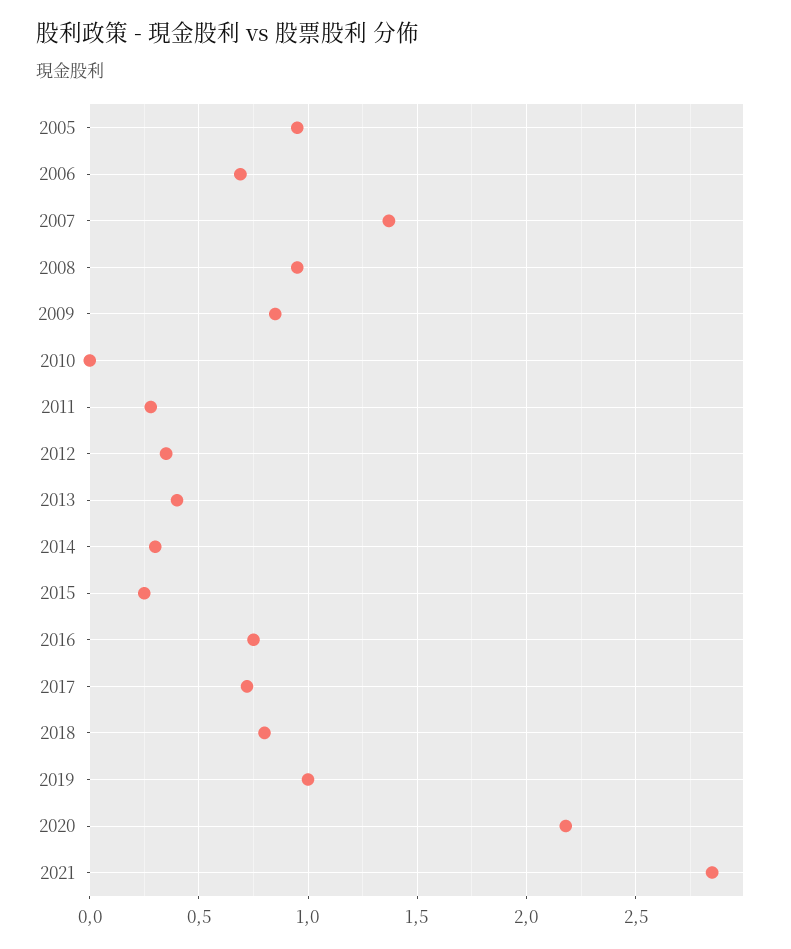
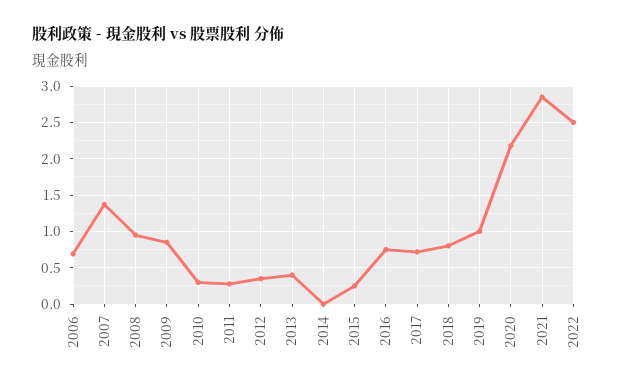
2005: 0.95 -> none
2010: 0 -> 0.3
2014: 0.3 -> 0
2022: none -> 2.5

